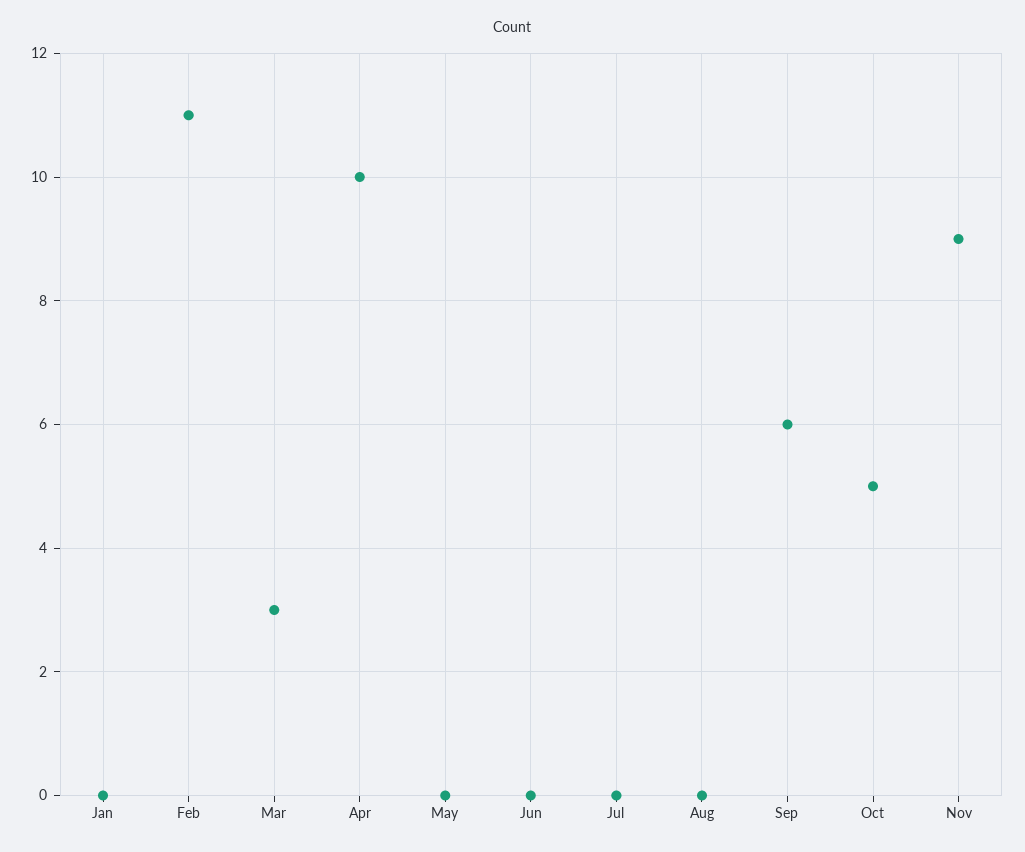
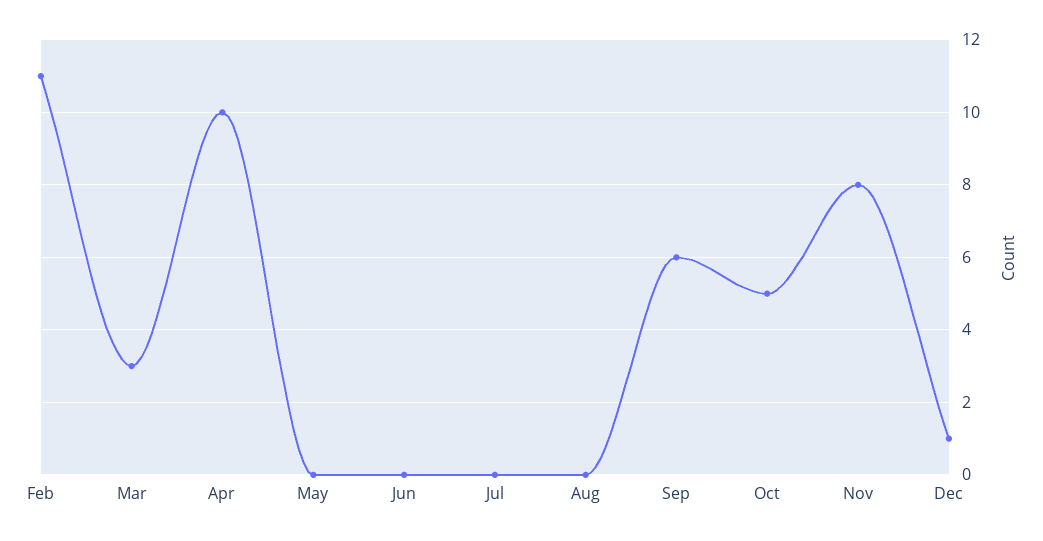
Jan: 0 -> none
Nov: 9 -> 8
Dec: none -> 1

